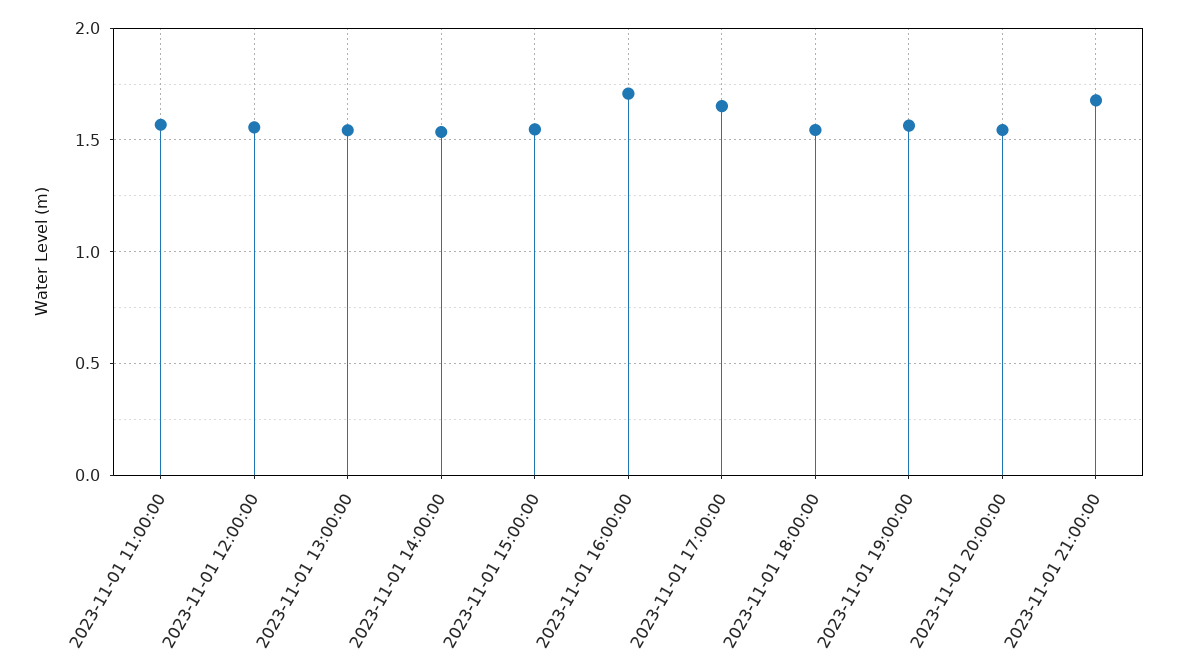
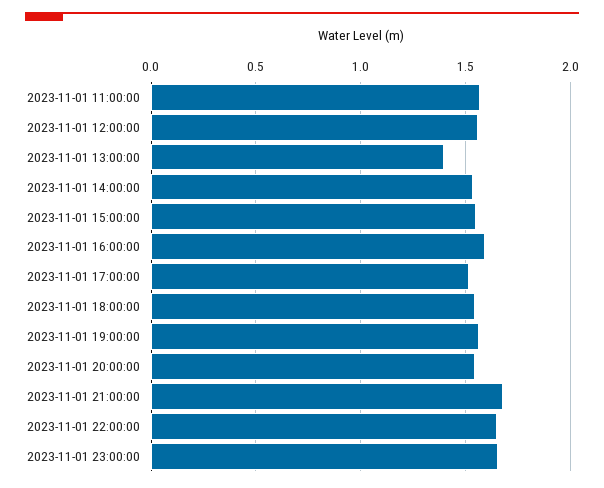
2023-11-01 13:00:00: 1.55 -> 1.4
2023-11-01 16:00:00: 1.7 -> 1.6
2023-11-01 17:00:00: 1.65 -> 1.5
2023-11-01 22:00:00: none -> 1.65
2023-11-01 23:00:00: none -> 1.65

